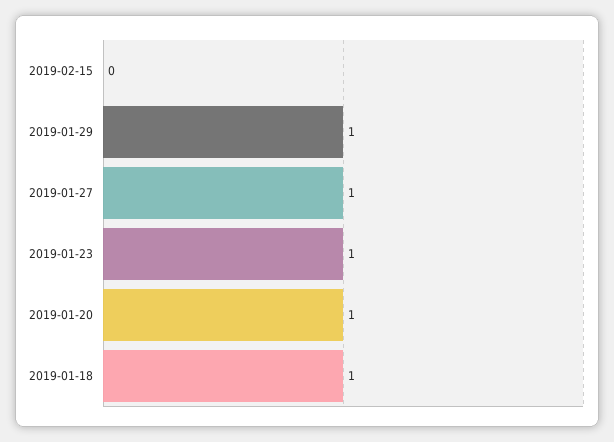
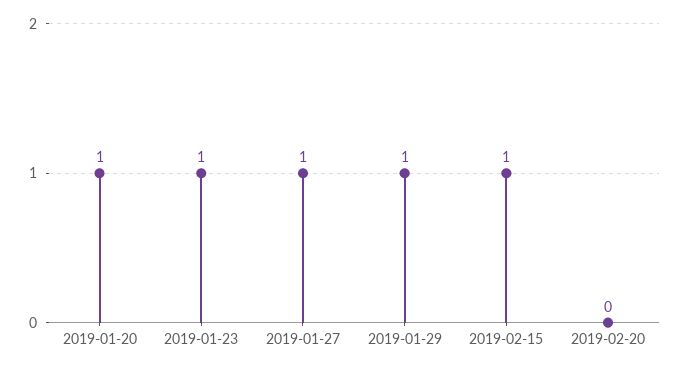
2019-02-15: 0 -> 1
2019-01-18: 1 -> none
2019-02-20: none -> 0

